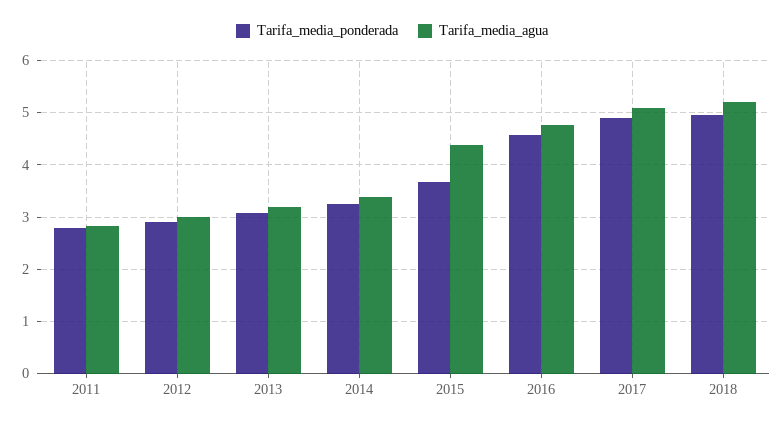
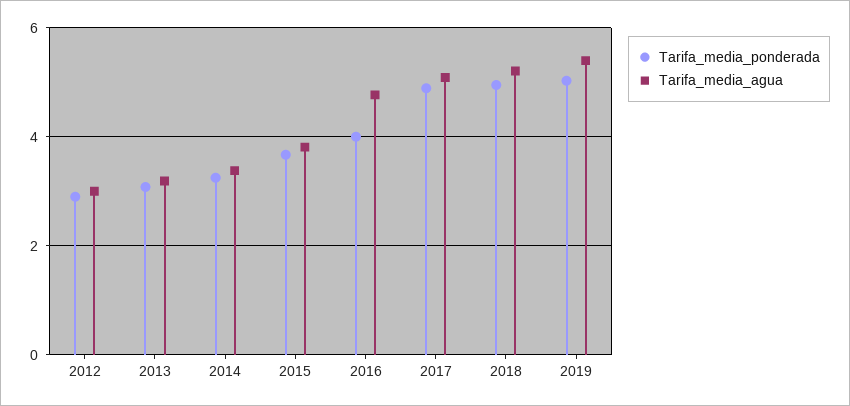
Tarifa_media_ponderada, 2011: 2.8 -> none
Tarifa_media_agua, 2011: 2.8 -> none
Tarifa_media_agua, 2015: 4.4 -> 3.8
Tarifa_media_ponderada, 2016: 4.6 -> 4
Tarifa_media_ponderada, 2019: none -> 5
Tarifa_media_agua, 2019: none -> 5.4

